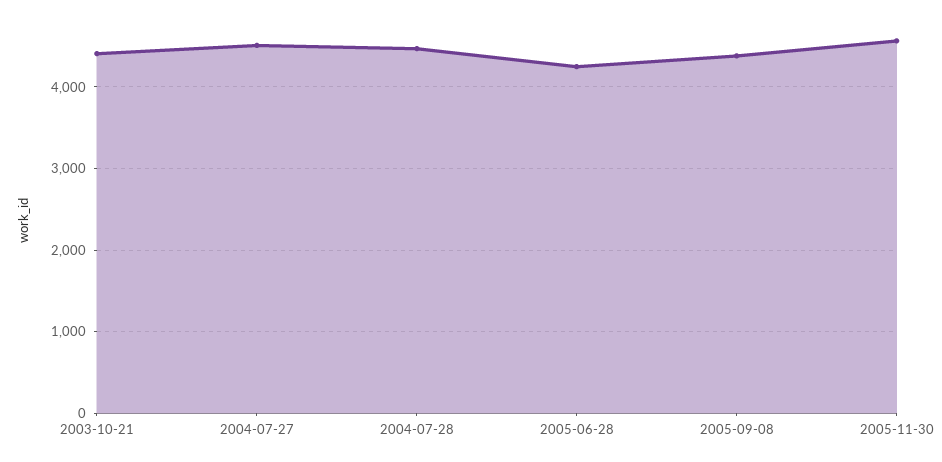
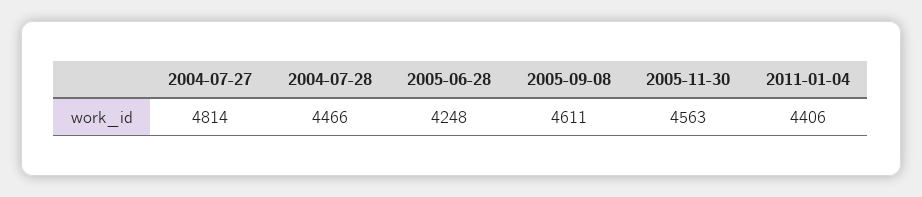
2003-10-21: 4400 -> none
2004-07-27: 4500 -> 4814
2005-09-08: 4400 -> 4611
2011-01-04: none -> 4406

